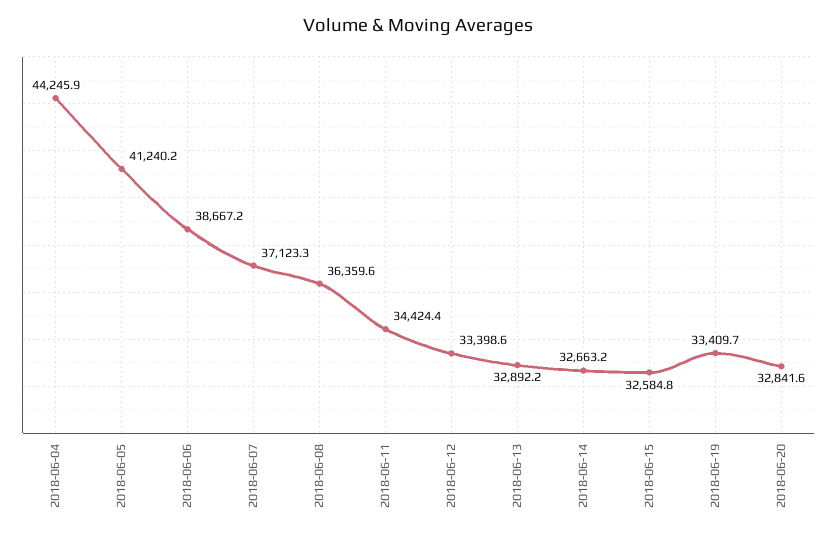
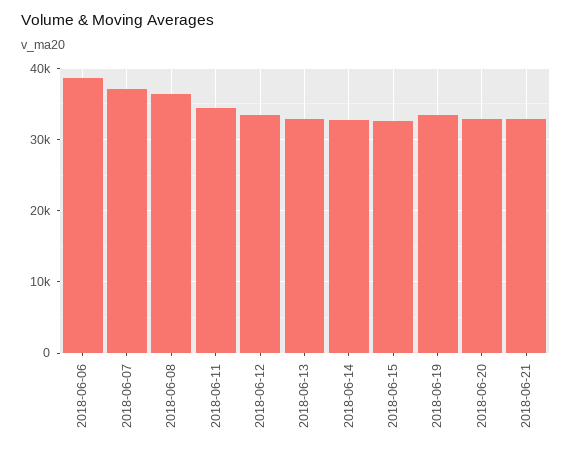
2018-06-04: 44245.9 -> none
2018-06-05: 41240.2 -> none
2018-06-21: none -> 33000

